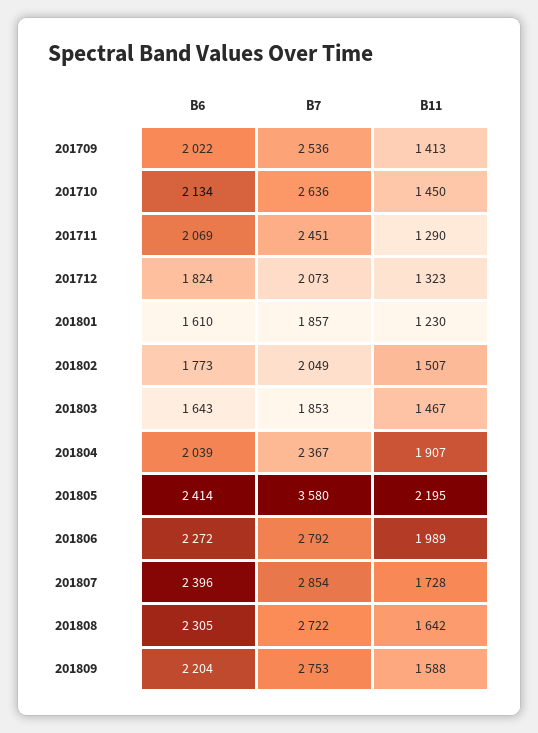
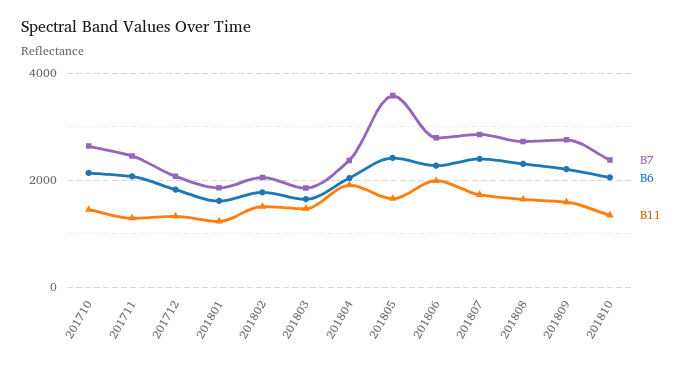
B6, 201709: 2022 -> none
B7, 201709: 2536 -> none
B11, 201709: 1413 -> none
B11, 201805: 2195 -> 1600
B7, 201810: none -> 2400
B6, 201810: none -> 2000
B11, 201810: none -> 1400

